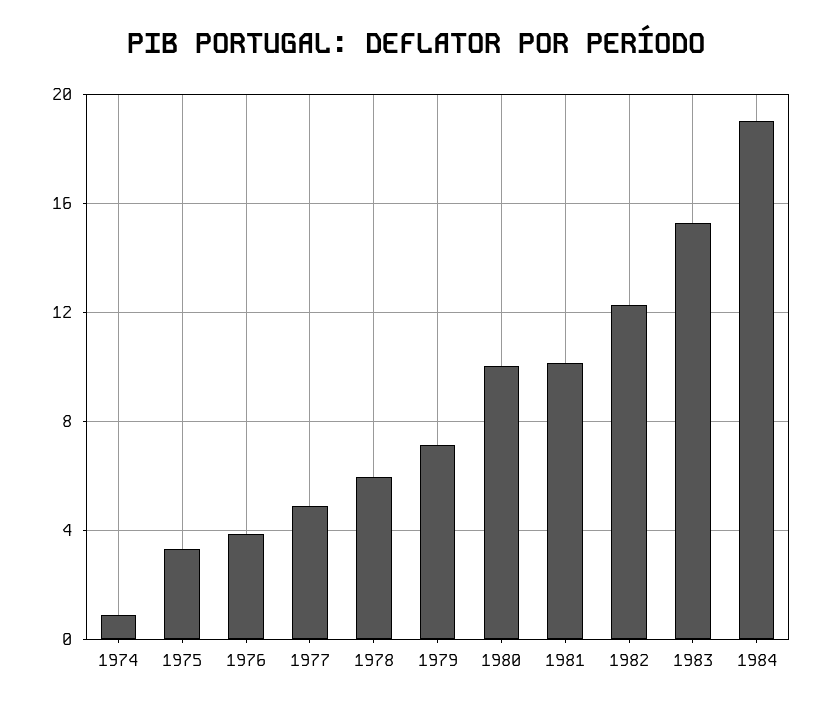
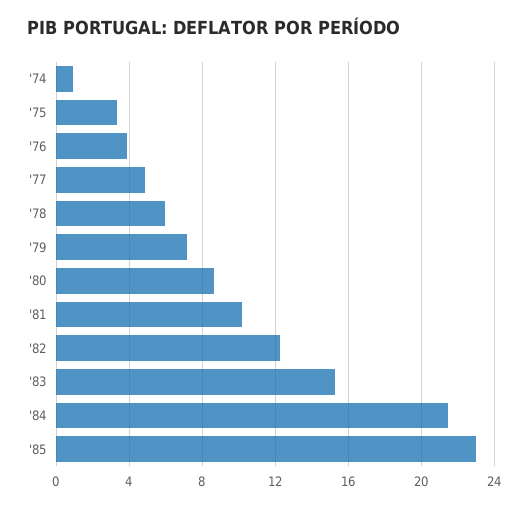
1980: 10 -> 8.5
1984: 19 -> 21.5
'85: none -> 23

